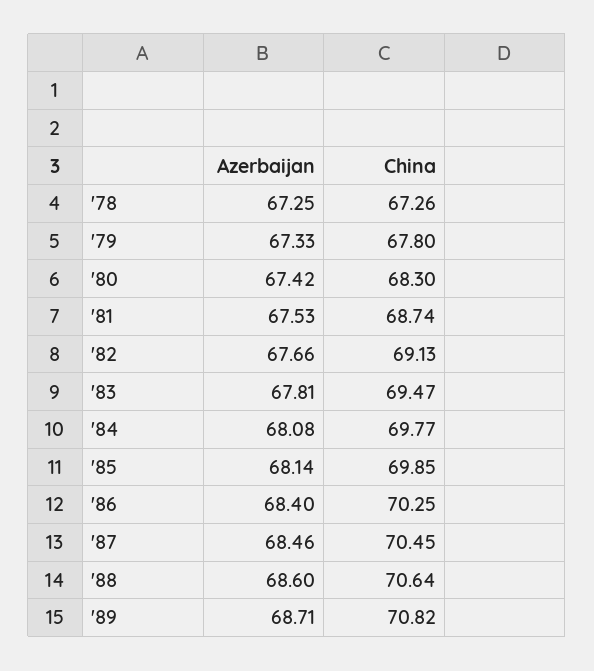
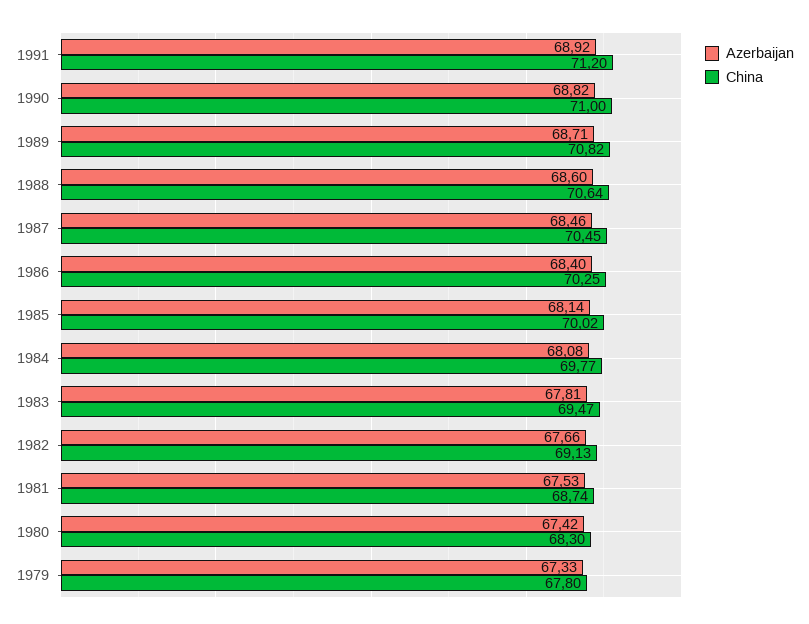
Azerbaijan, '78: 67.25 -> none
China, '78: 67.26 -> none
China, '85: 69.85 -> 70.02
Azerbaijan, 1991: none -> 68.92
China, 1991: none -> 71.2
Azerbaijan, 1990: none -> 68.82
China, 1990: none -> 71

